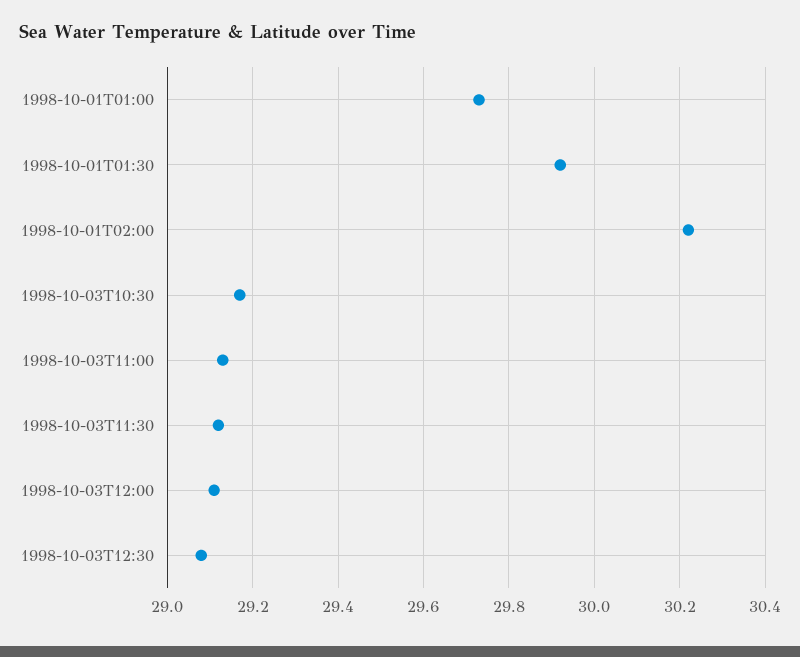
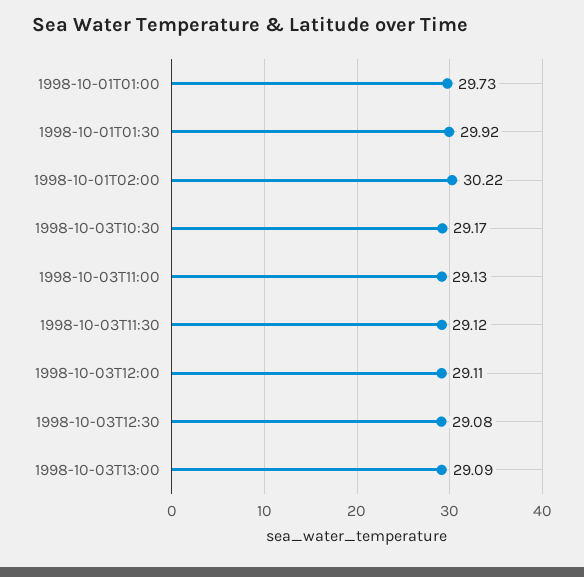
1998-10-03T13:00: none -> 29.09

